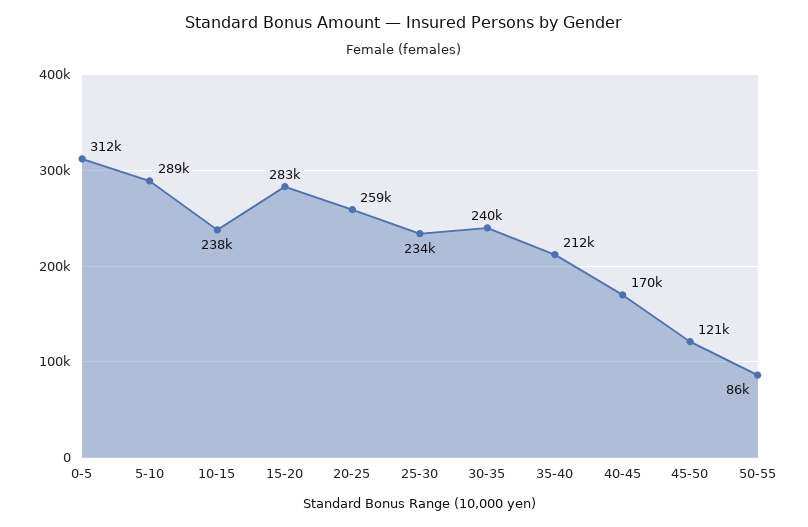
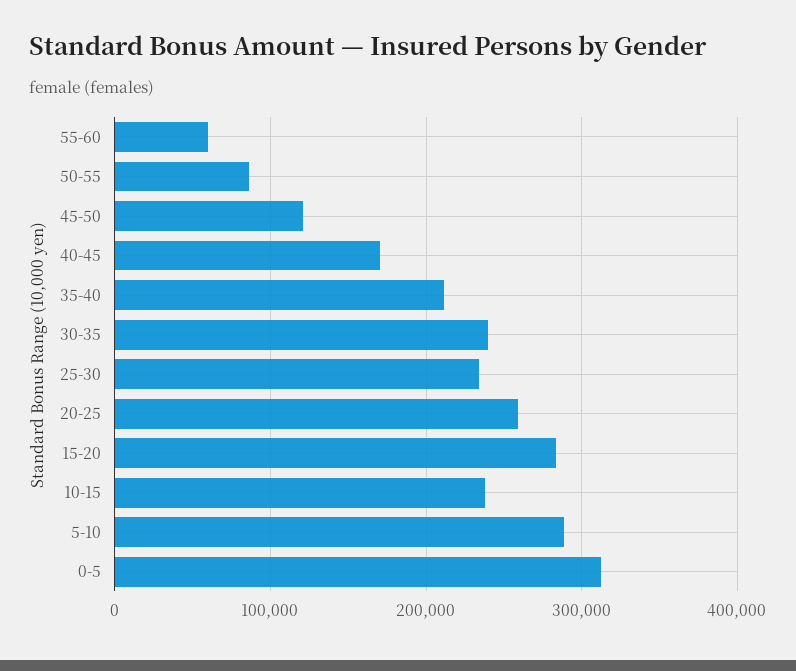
55-60: none -> 60000

